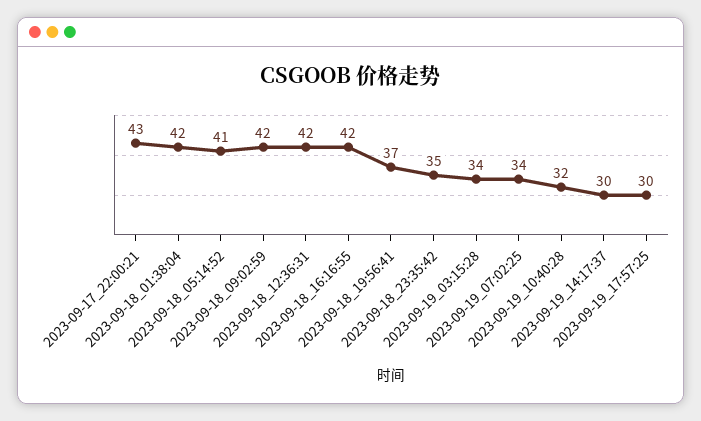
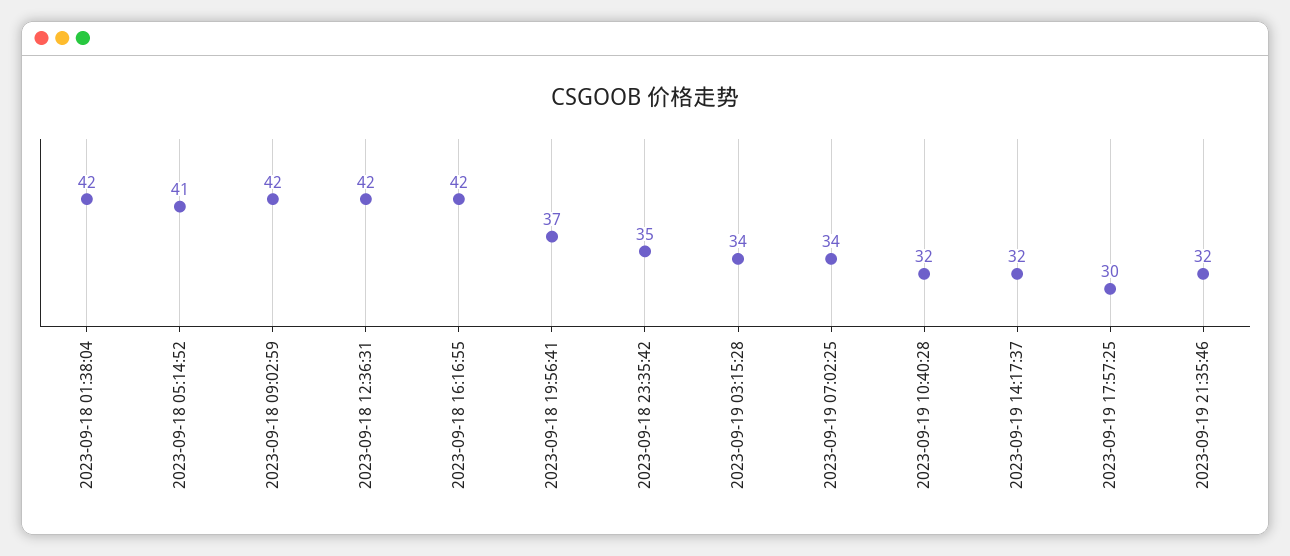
2023-09-17_22:00:21: 43 -> none
2023-09-19_14:17:37: 30 -> 32
2023-09-19 21:35:46: none -> 32

